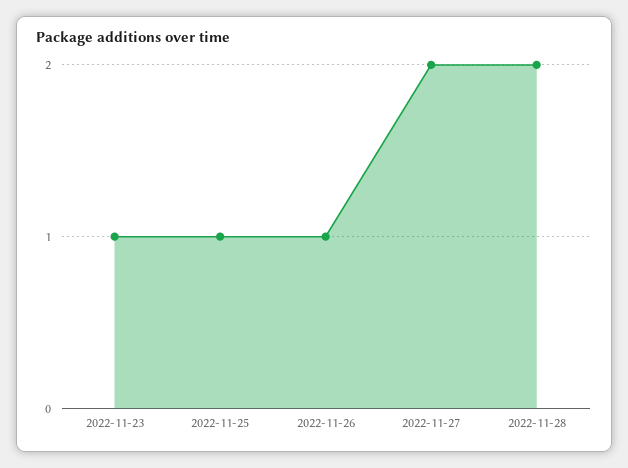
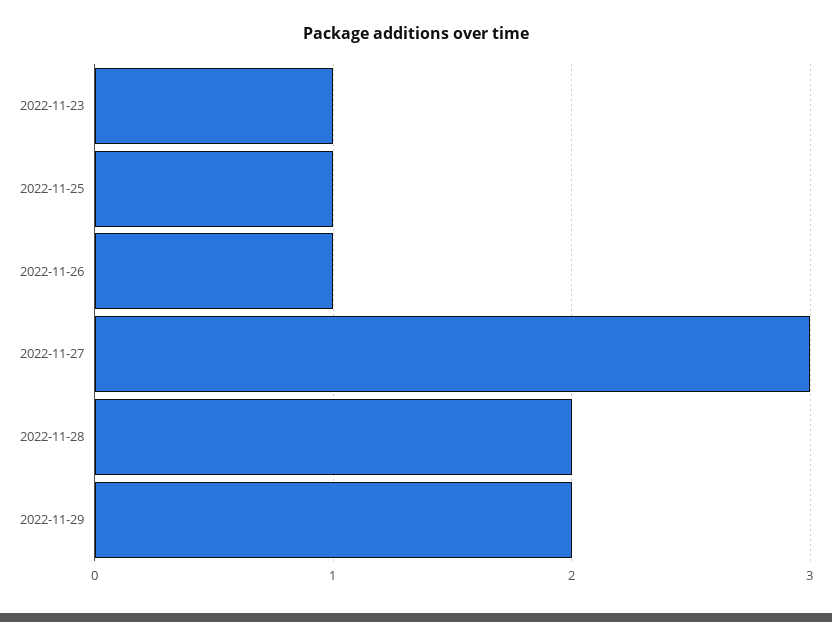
2022-11-27: 2 -> 3
2022-11-29: none -> 2

